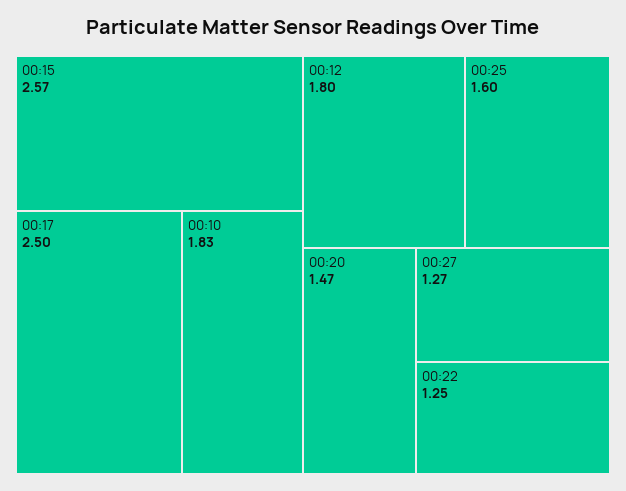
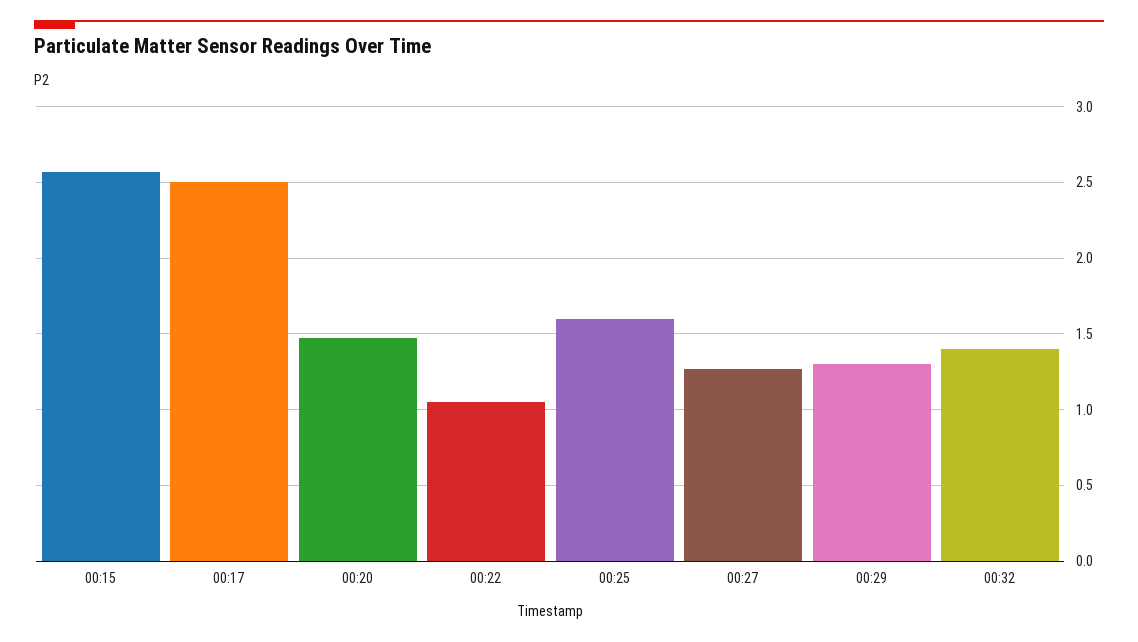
00:10: 1.83 -> none
00:12: 1.8 -> none
00:22: 1.25 -> 1.05
00:29: none -> 1.3
00:32: none -> 1.4

